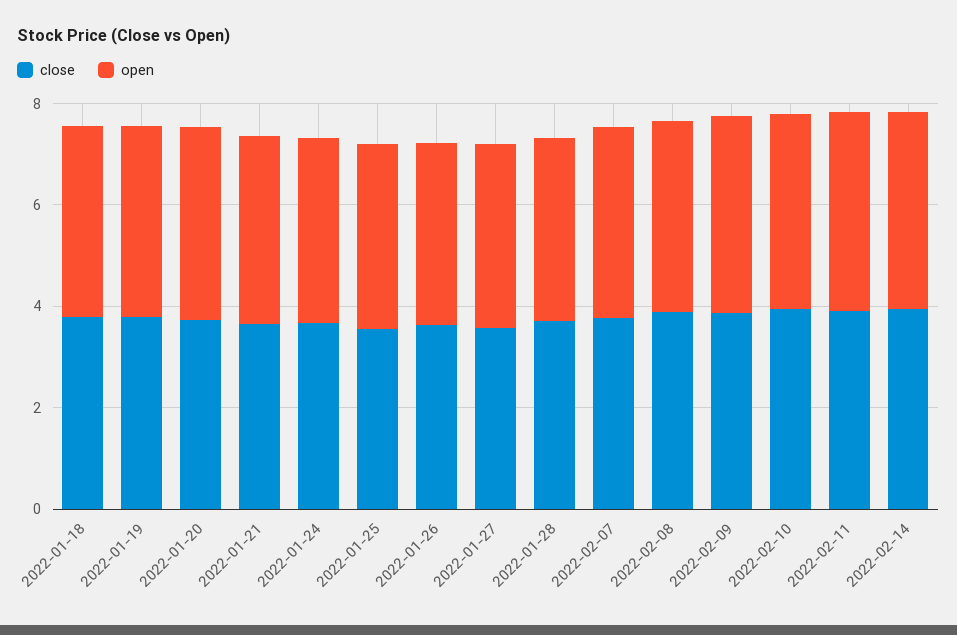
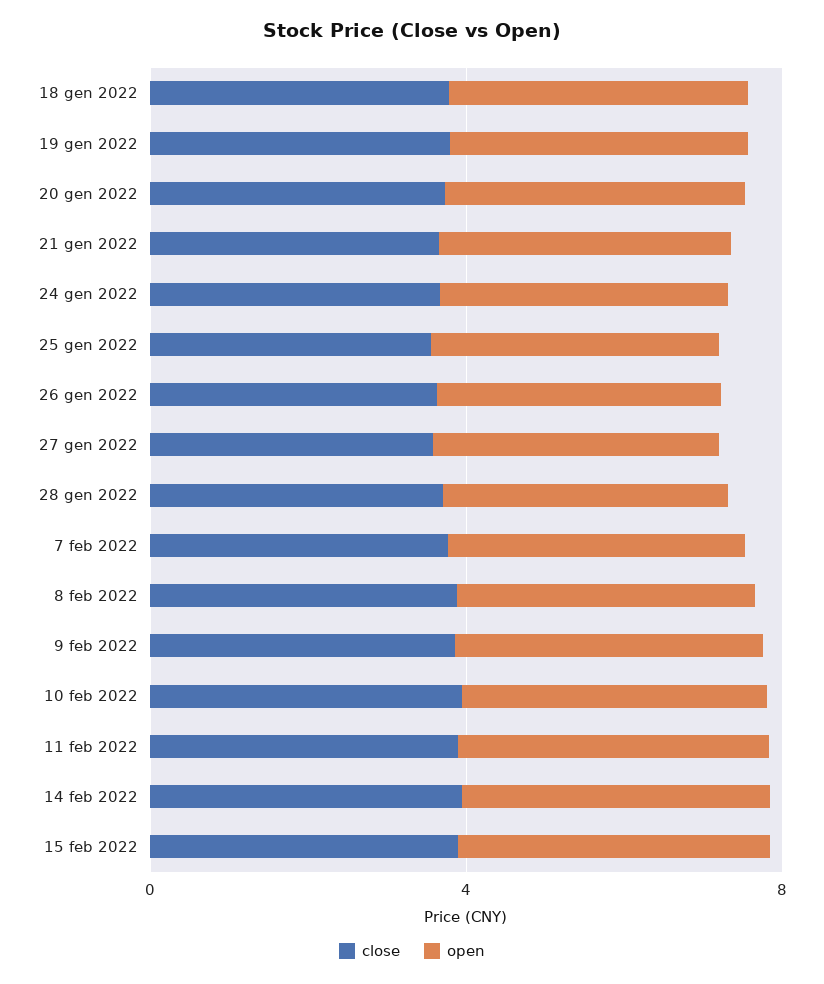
close, 15 feb 2022: none -> 4
open, 15 feb 2022: none -> 4

